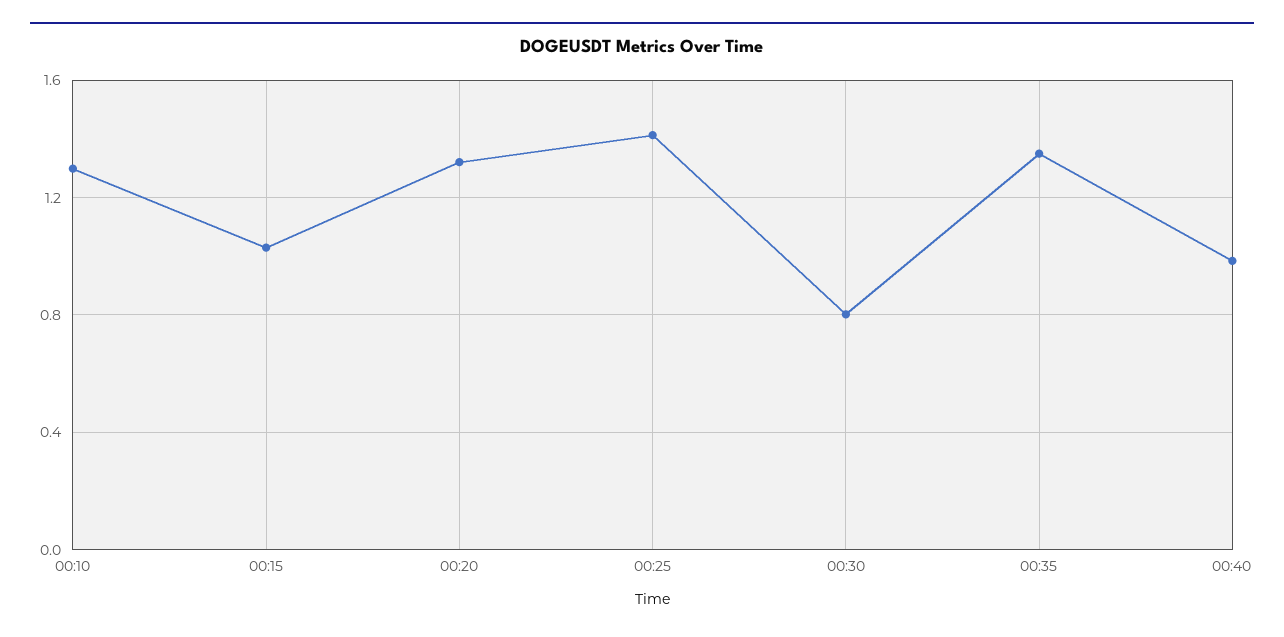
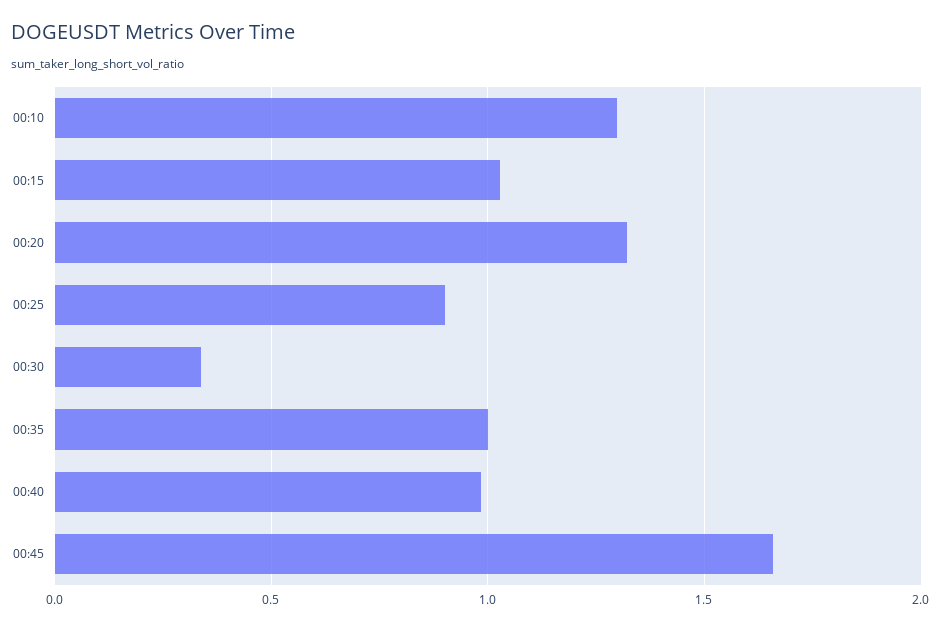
00:25: 1.4 -> 0.9
00:30: 0.8 -> 0.35
00:35: 1.35 -> 1
00:45: none -> 1.65

